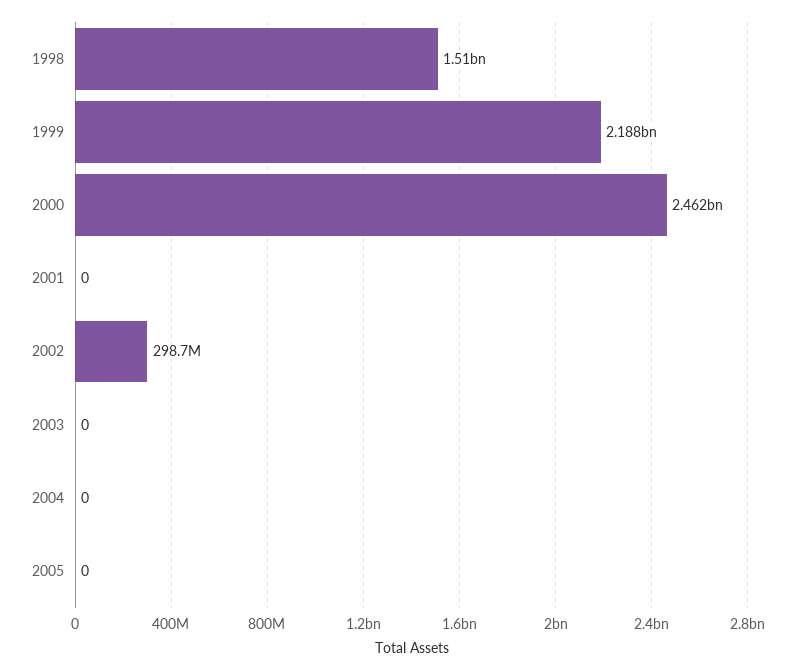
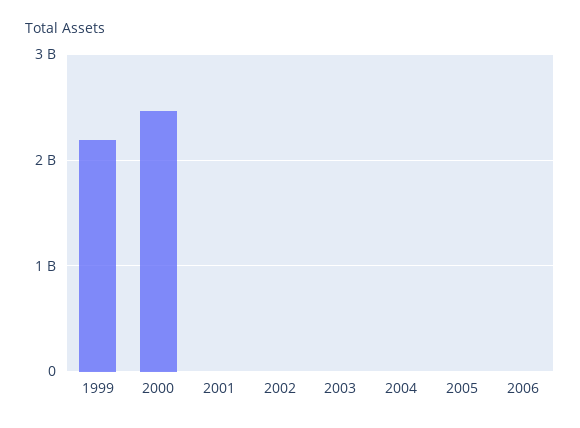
1998: 1510000000 -> none
2002: 298700000 -> 0
2006: none -> 0

